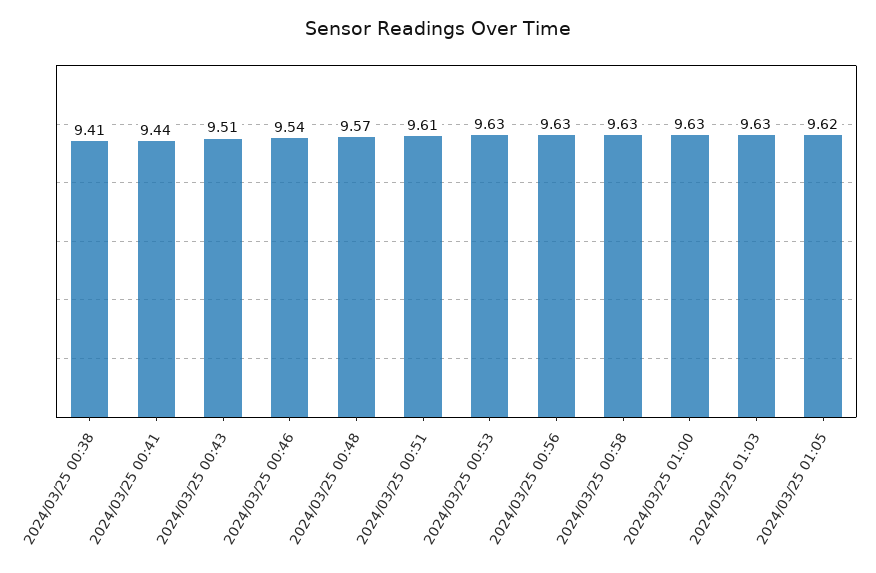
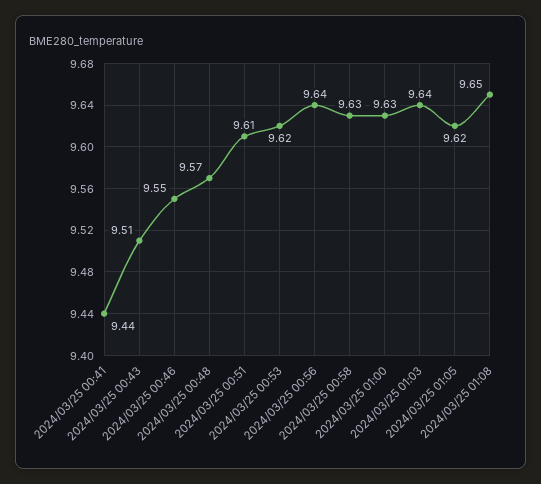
2024/03/25 00:38: 9.41 -> none
2024/03/25 00:46: 9.54 -> 9.55
2024/03/25 00:53: 9.63 -> 9.62
2024/03/25 00:56: 9.63 -> 9.64
2024/03/25 01:03: 9.63 -> 9.64
2024/03/25 01:08: none -> 9.65

